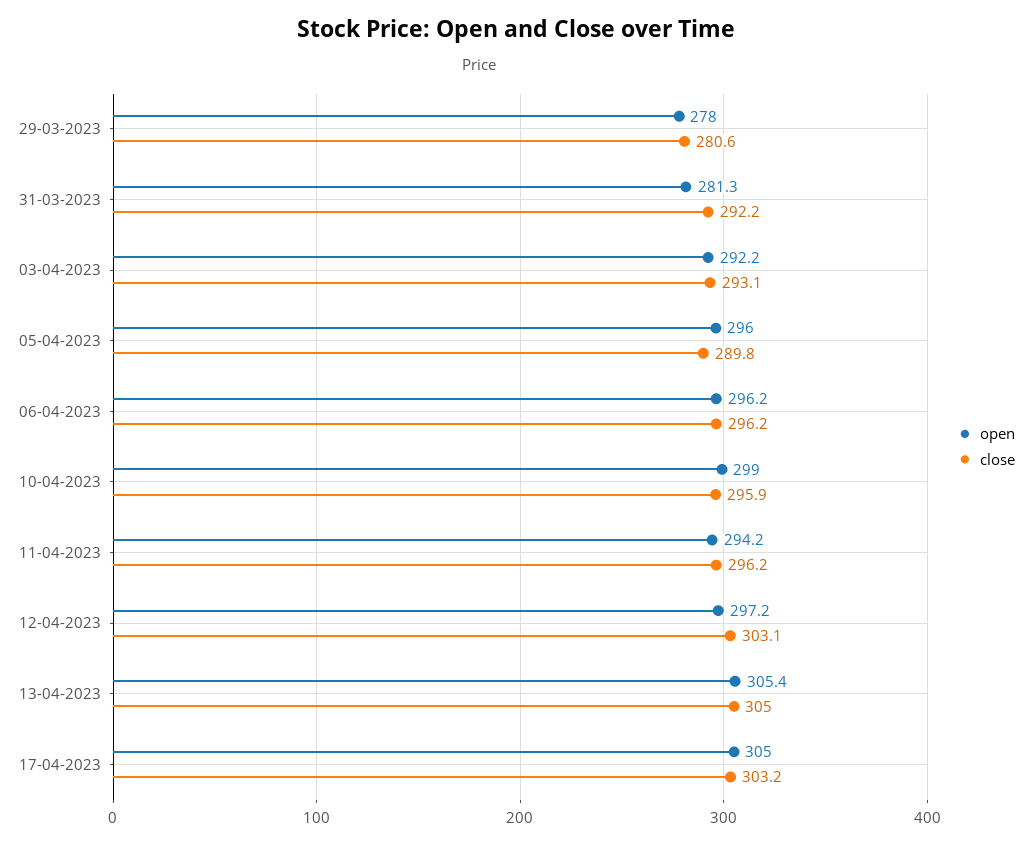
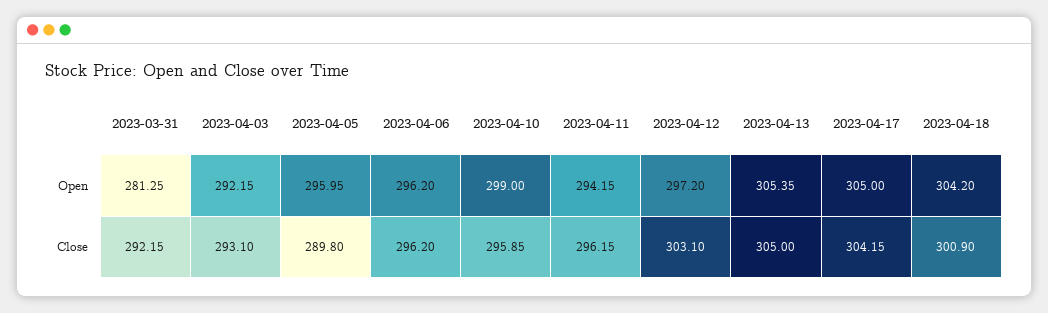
open, 29-03-2023: 278 -> none
close, 29-03-2023: 280.6 -> none
close, 17-04-2023: 303.2 -> 304.15
open, 2023-04-18: none -> 304.2
close, 2023-04-18: none -> 300.9

